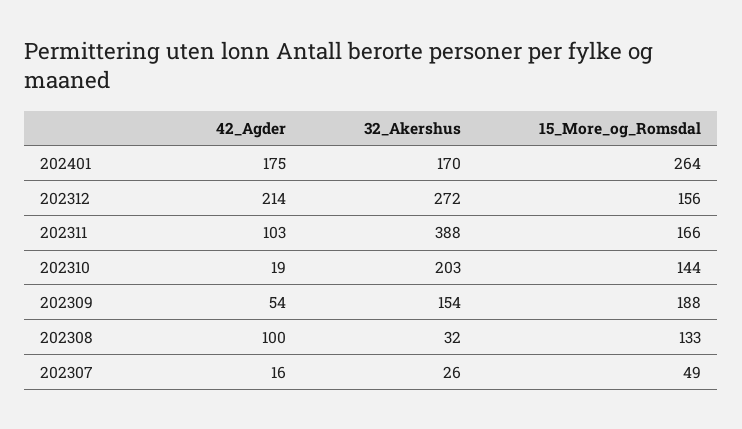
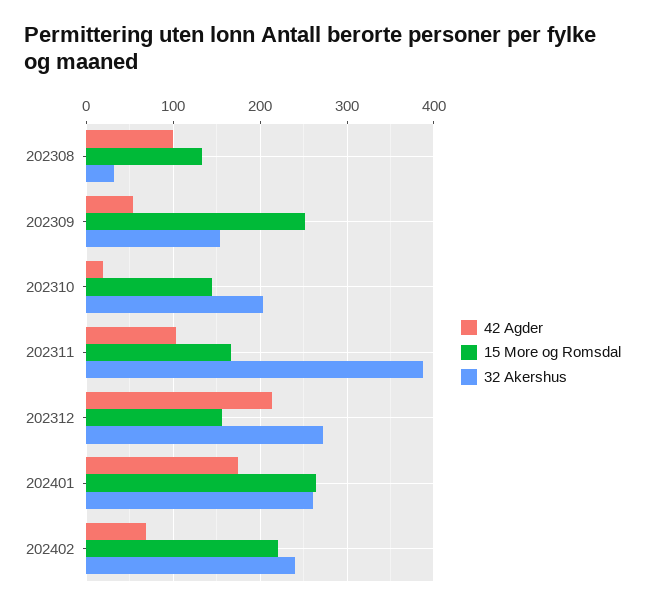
32_Akershus, 202401: 170 -> 260
15_More_og_Romsdal, 202309: 188 -> 250
42_Agder, 202307: 16 -> none
32_Akershus, 202307: 26 -> none
15_More_og_Romsdal, 202307: 49 -> none
42_Agder, 202402: none -> 70
15_More_og_Romsdal, 202402: none -> 220
32_Akershus, 202402: none -> 240

